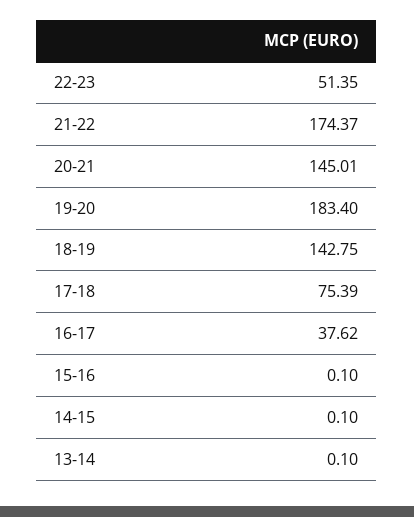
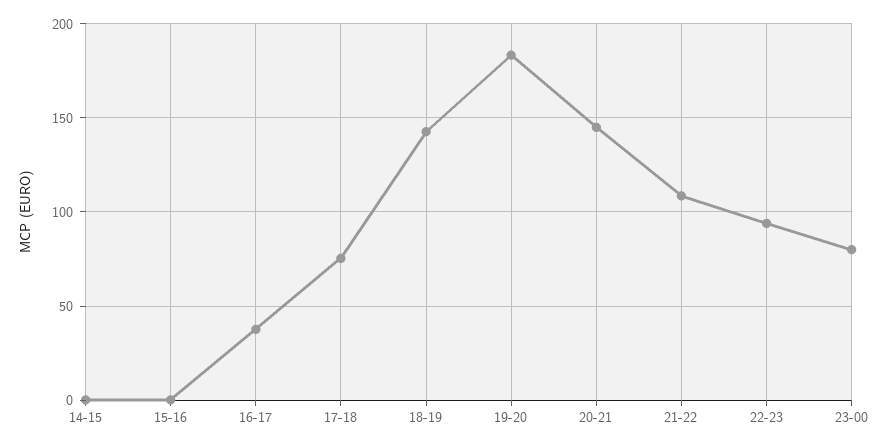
22-23: 51.35 -> 95
21-22: 174.37 -> 110
13-14: 0.1 -> none
23-00: none -> 80

